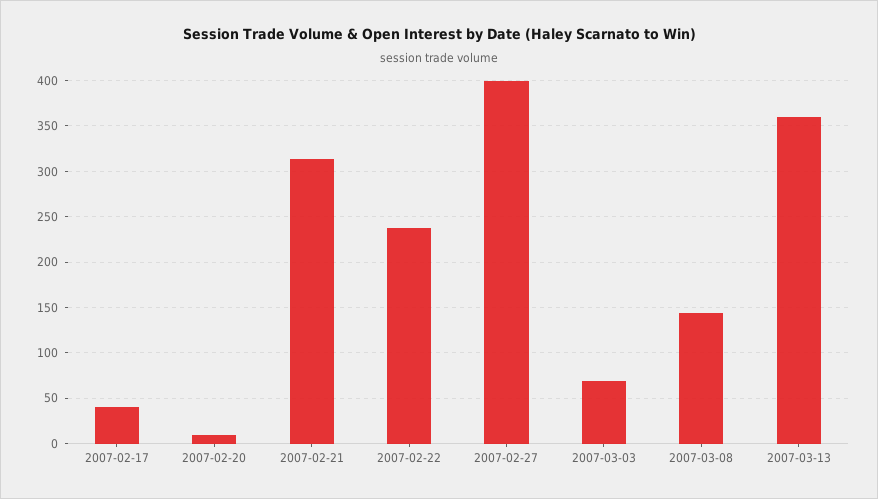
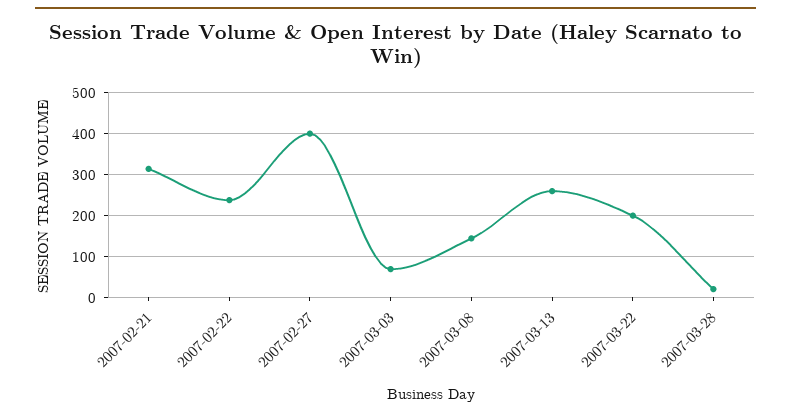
2007-02-17: 40 -> none
2007-02-20: 10 -> none
2007-03-13: 360 -> 260
2007-03-22: none -> 200
2007-03-28: none -> 20

